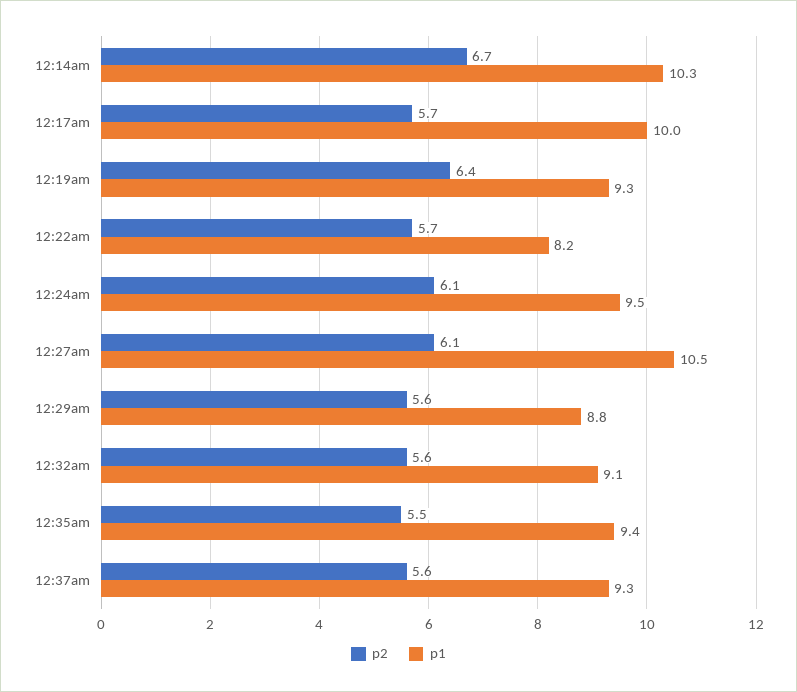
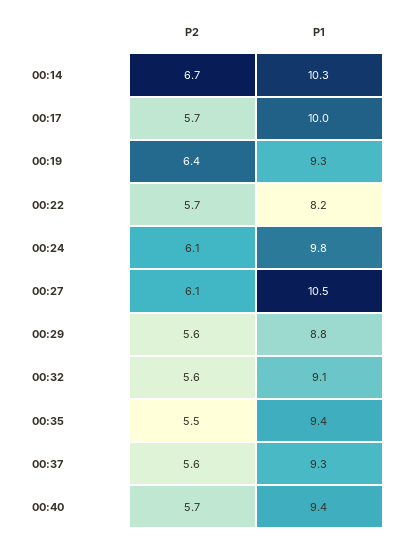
p1, 12:24am: 9.5 -> 9.8
p2, 00:40: none -> 5.7
p1, 00:40: none -> 9.4

